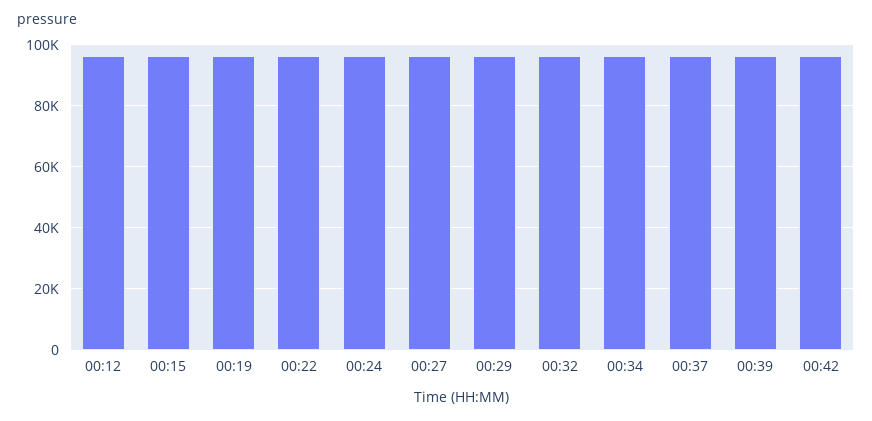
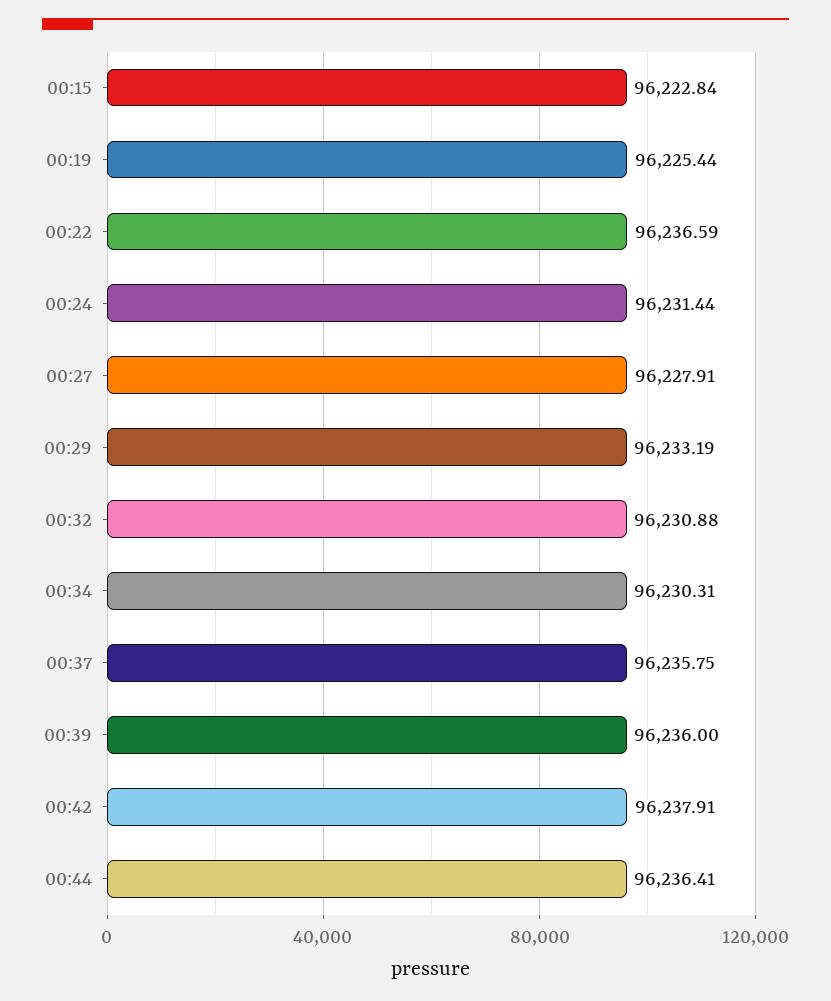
00:12: 96000 -> none
00:44: none -> 96236.41

